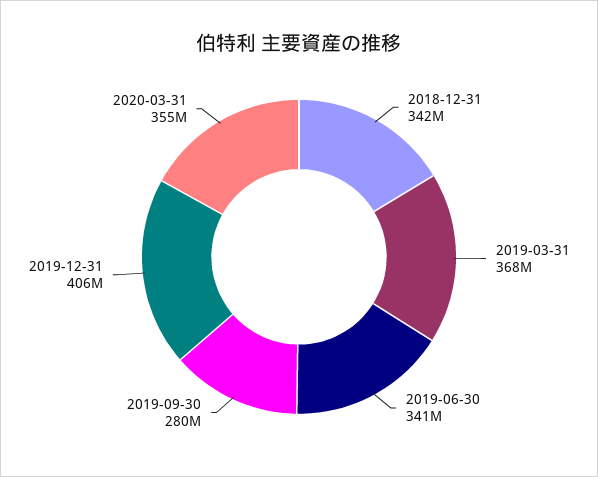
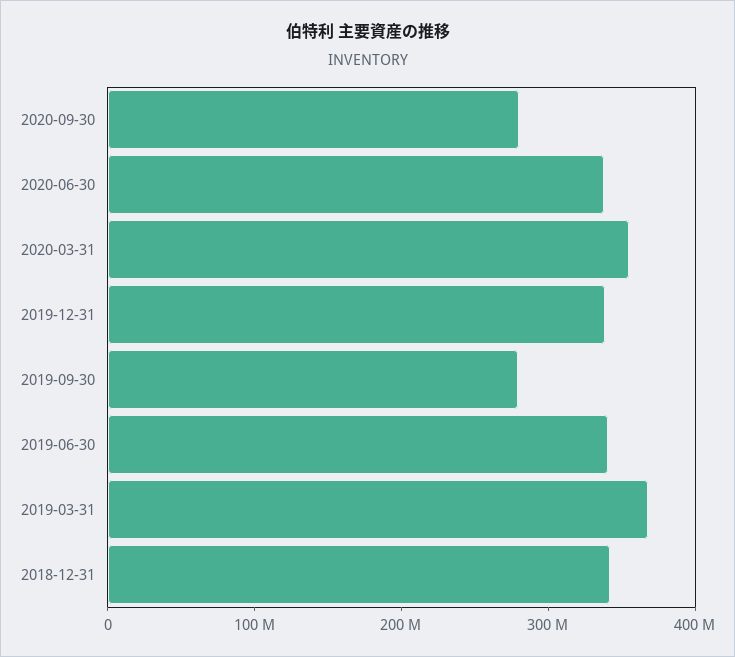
2019-12-31: 406000000 -> 340000000
2020-09-30: none -> 280000000
2020-06-30: none -> 340000000

